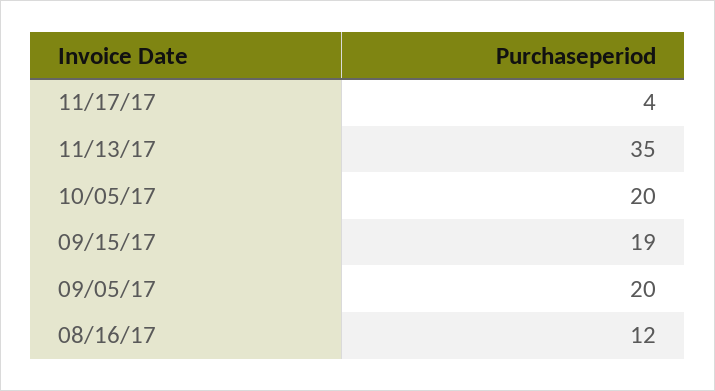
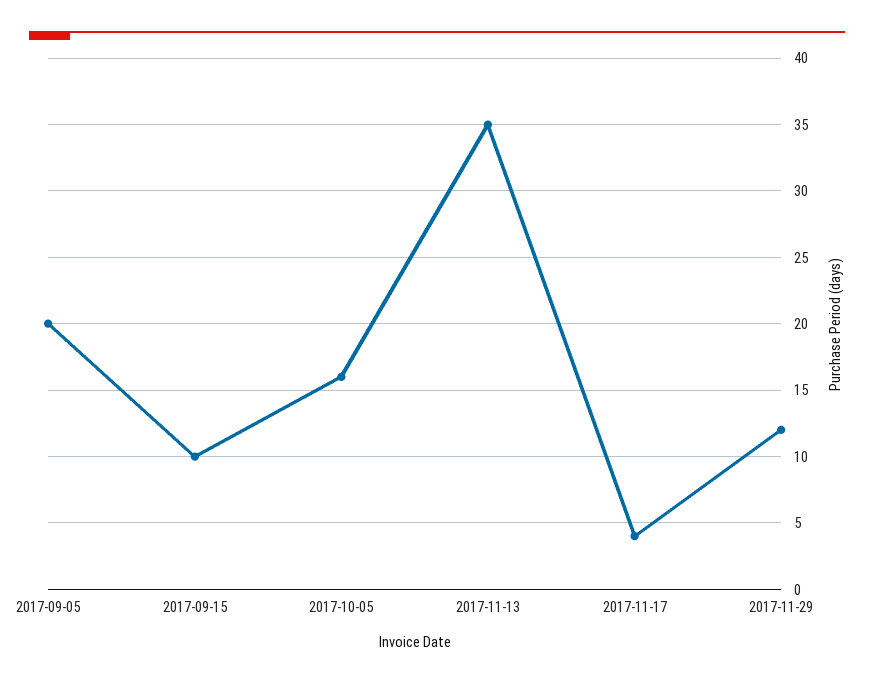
10/05/17: 20 -> 16
09/15/17: 19 -> 10
08/16/17: 12 -> none
2017-11-29: none -> 12

